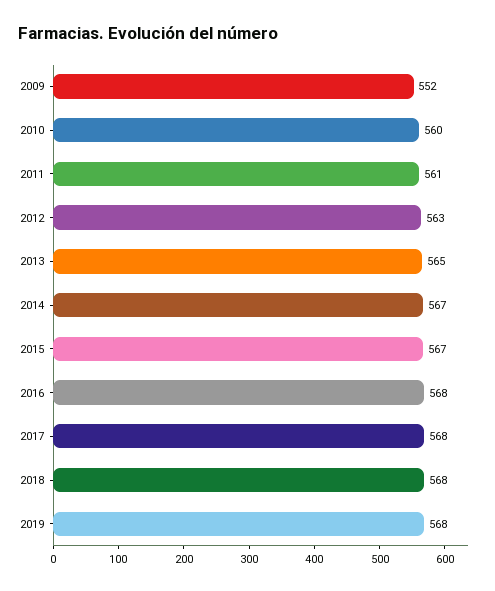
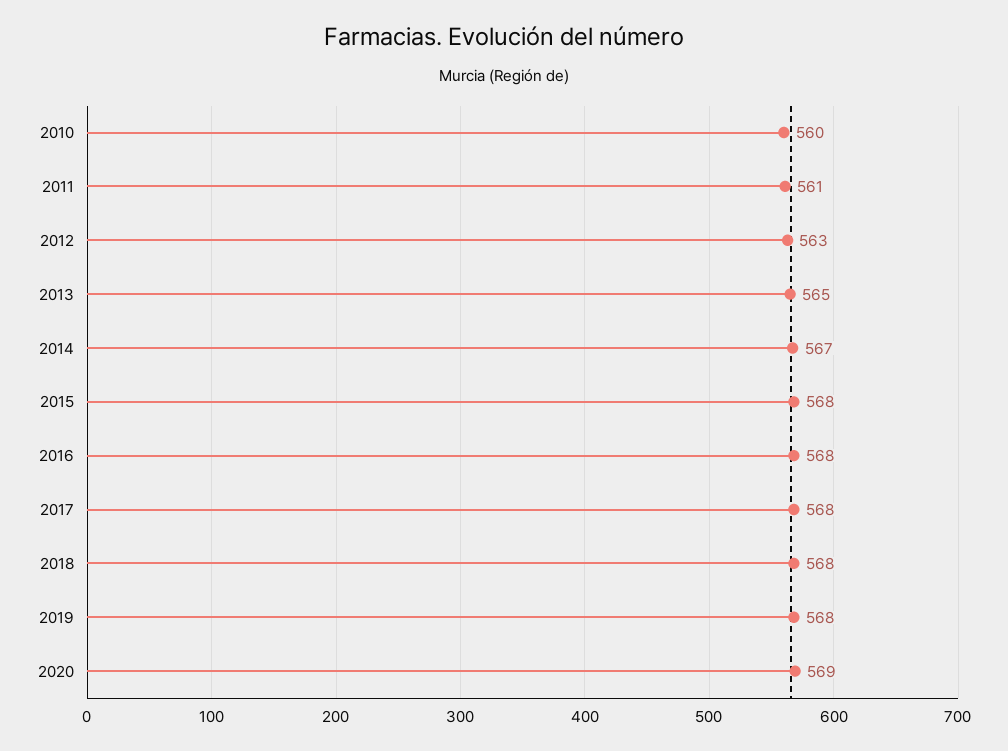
2009: 552 -> none
2015: 567 -> 568
2020: none -> 569

